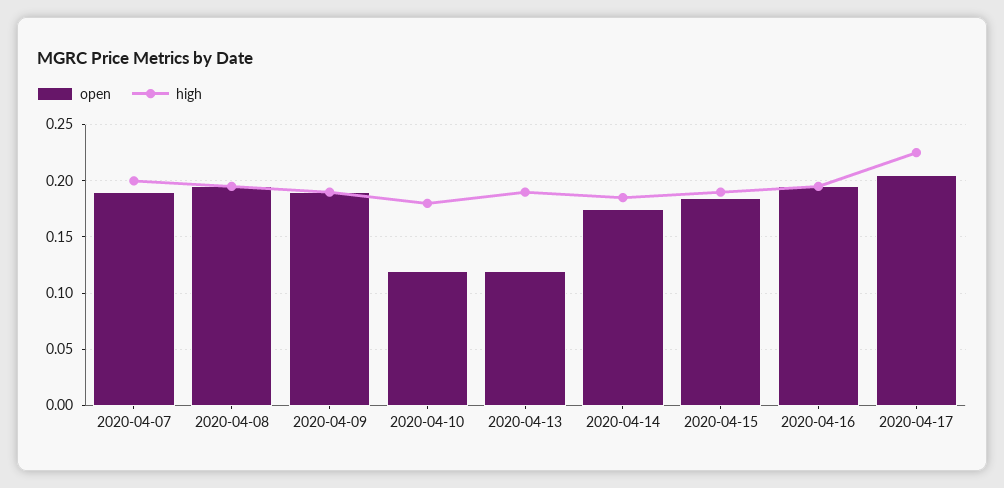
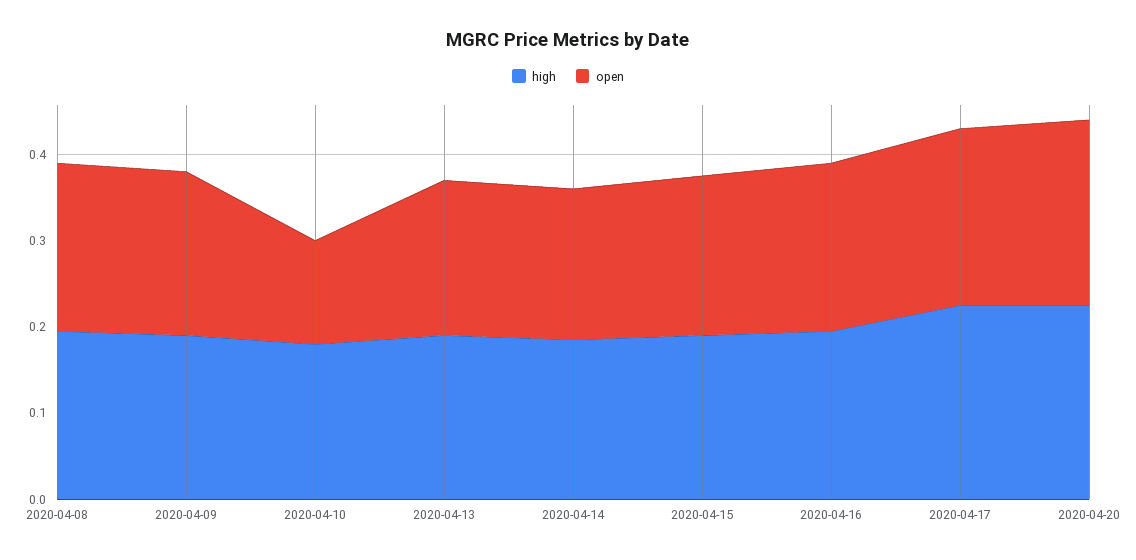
open, 2020-04-07: 0.19 -> none
high, 2020-04-07: 0.2 -> none
open, 2020-04-13: 0.12 -> 0.18
high, 2020-04-20: none -> 0.22
open, 2020-04-20: none -> 0.22

